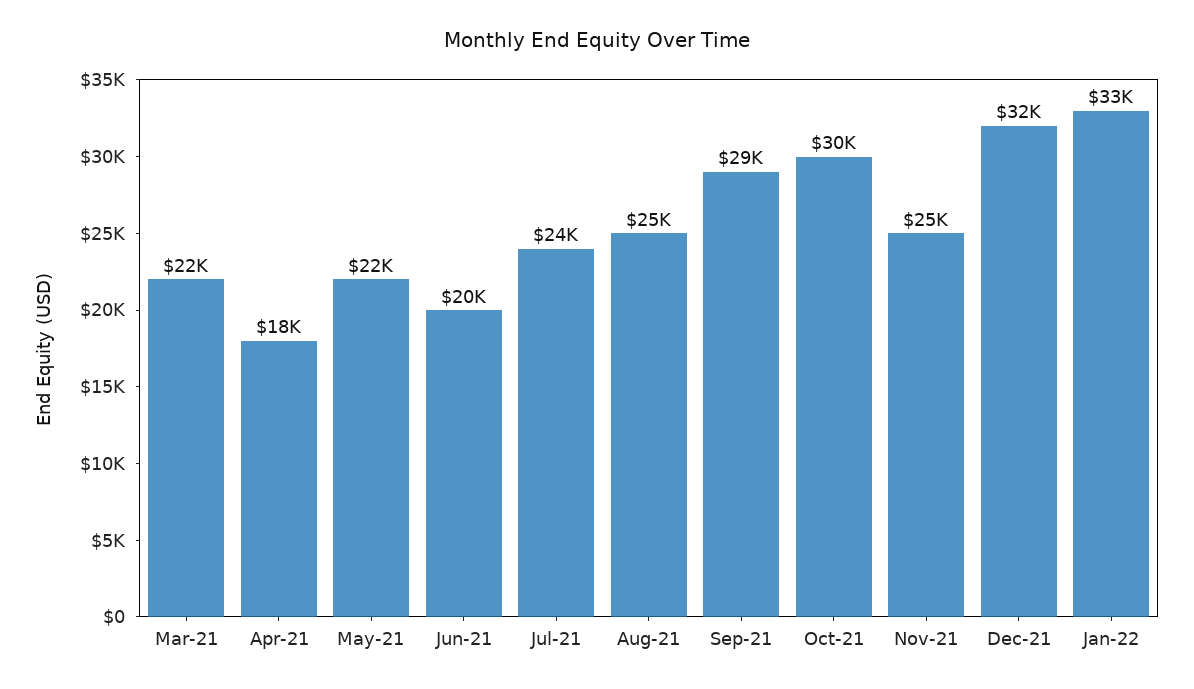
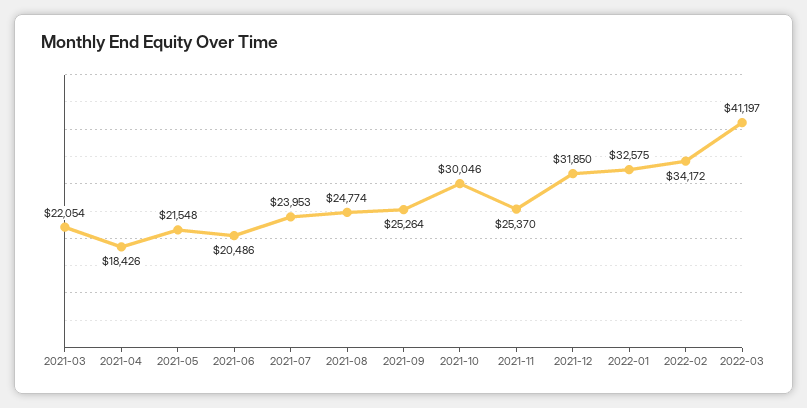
Sep-21: 29000 -> 25264
2022-02: none -> 34172
2022-03: none -> 41197

